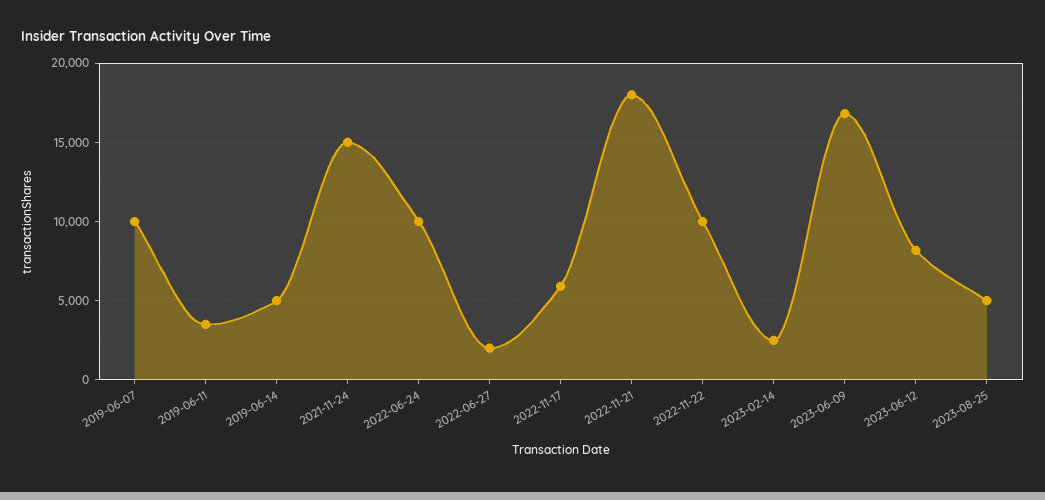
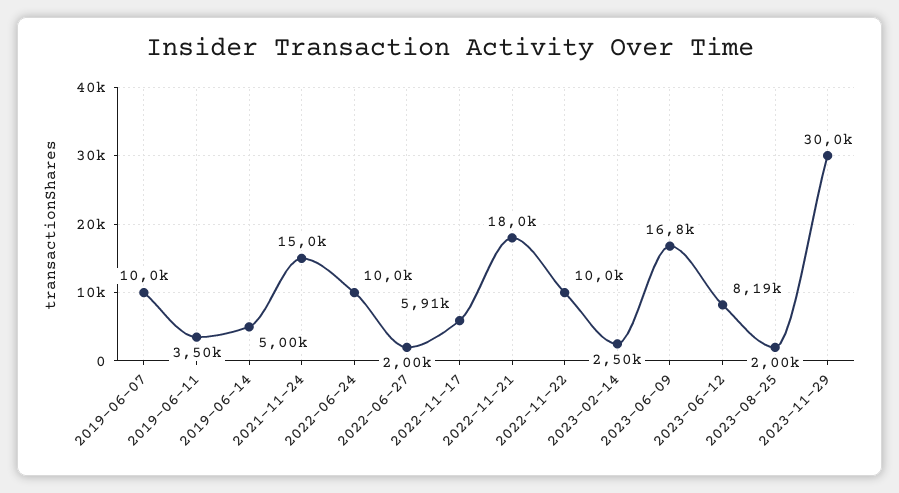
2023-08-25: 5000 -> 2000
2023-11-29: none -> 30000

